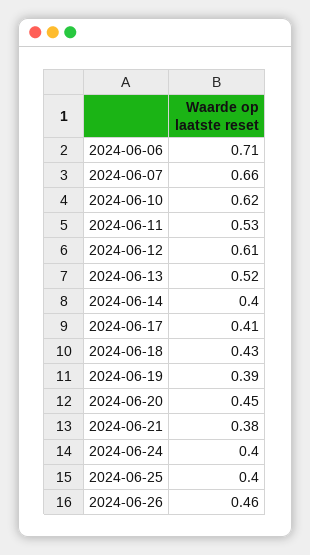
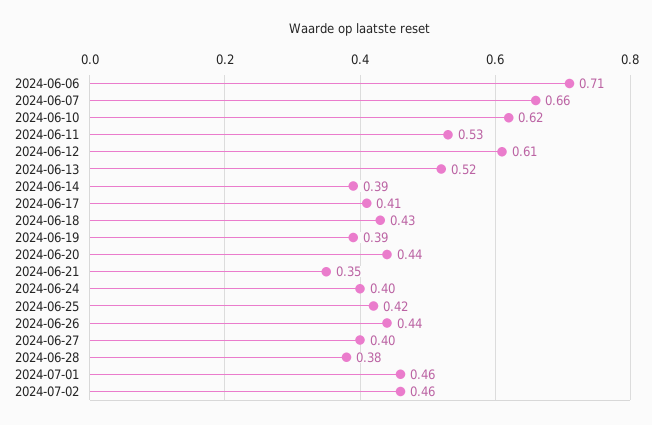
2024-06-14: 0.4 -> 0.39
2024-06-20: 0.45 -> 0.44
2024-06-21: 0.38 -> 0.35
2024-06-25: 0.4 -> 0.42
2024-06-26: 0.46 -> 0.44
2024-06-27: none -> 0.4
2024-06-28: none -> 0.38
2024-07-01: none -> 0.46
2024-07-02: none -> 0.46

